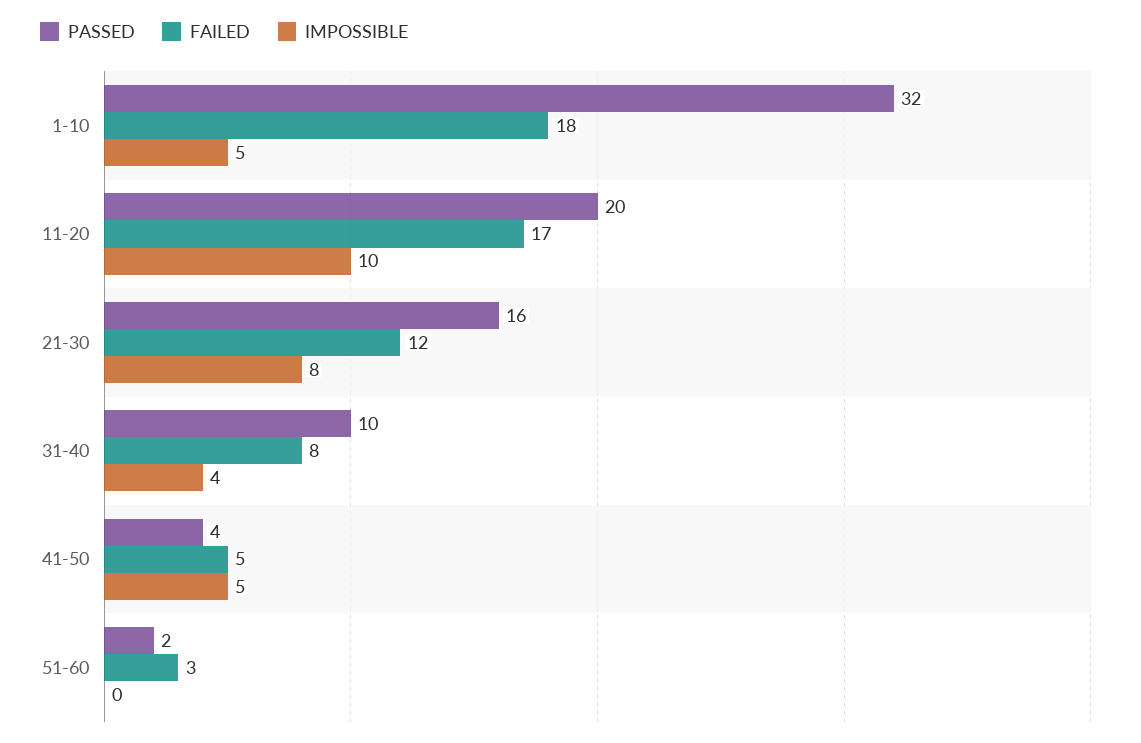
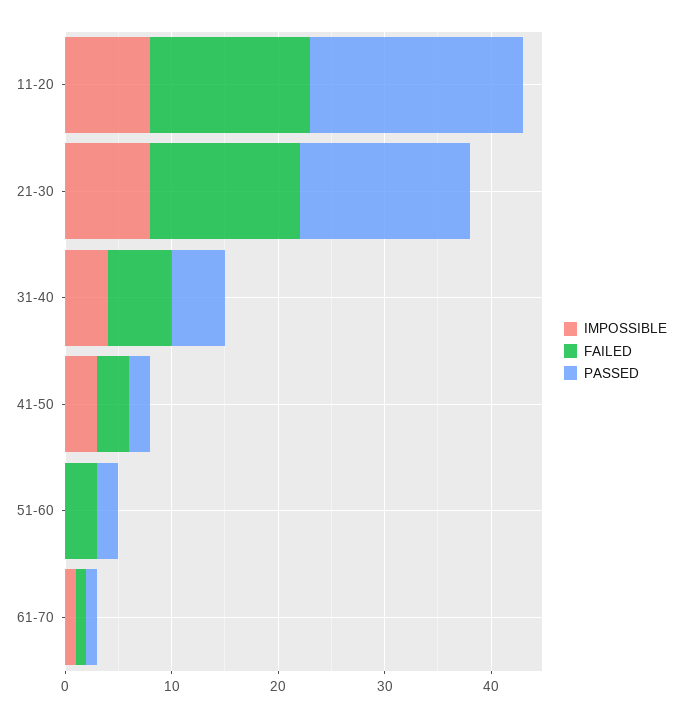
PASSED, 1-10: 32 -> none
FAILED, 1-10: 18 -> none
IMPOSSIBLE, 1-10: 5 -> none
FAILED, 11-20: 17 -> 15
IMPOSSIBLE, 11-20: 10 -> 8
FAILED, 21-30: 12 -> 14
PASSED, 31-40: 10 -> 5
FAILED, 31-40: 8 -> 6
PASSED, 41-50: 4 -> 2
FAILED, 41-50: 5 -> 3
IMPOSSIBLE, 41-50: 5 -> 3
IMPOSSIBLE, 61-70: none -> 1
FAILED, 61-70: none -> 1
PASSED, 61-70: none -> 1

